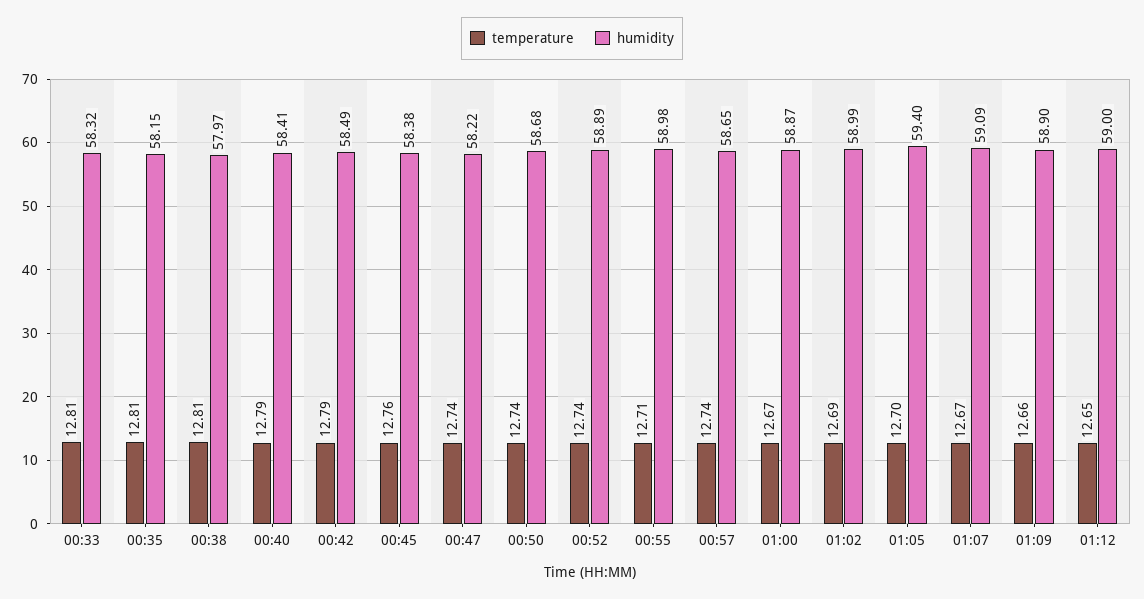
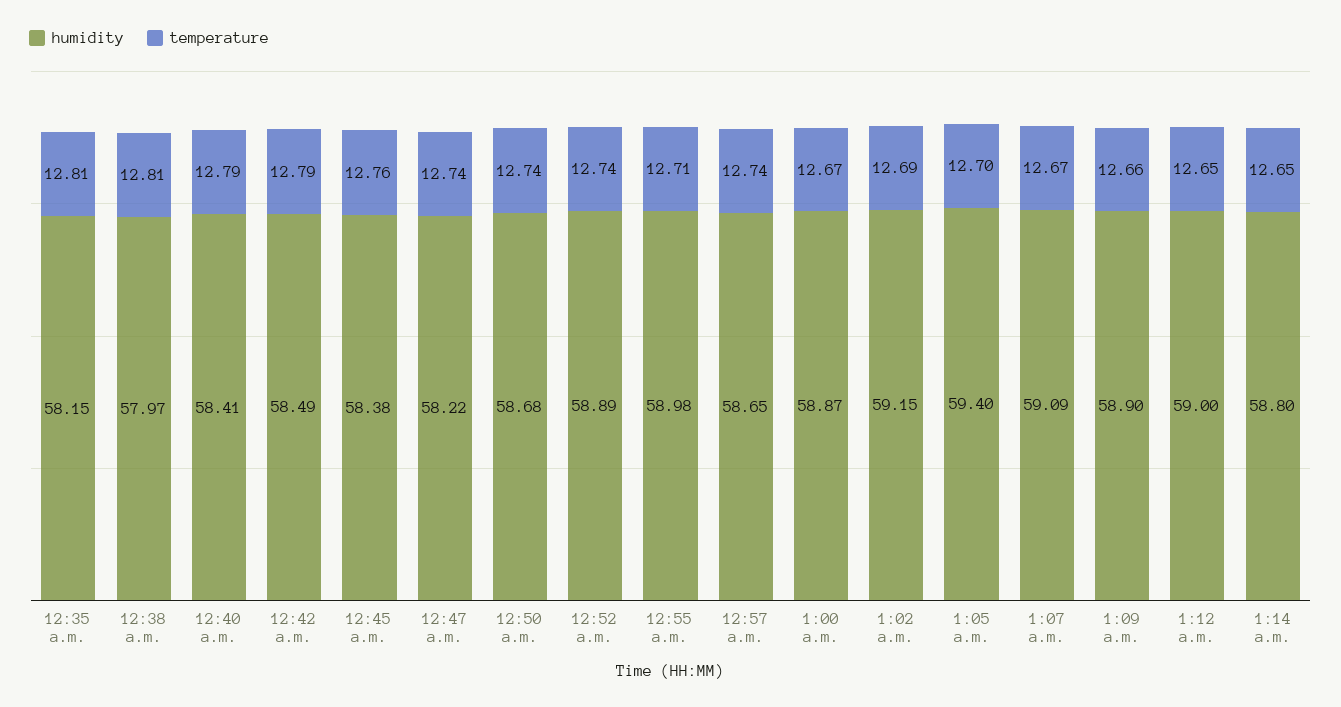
temperature, 00:33: 12.81 -> none
humidity, 00:33: 58.32 -> none
humidity, 01:02: 58.99 -> 59.15
humidity, 1:14 a.m.: none -> 58.8
temperature, 1:14 a.m.: none -> 12.65

